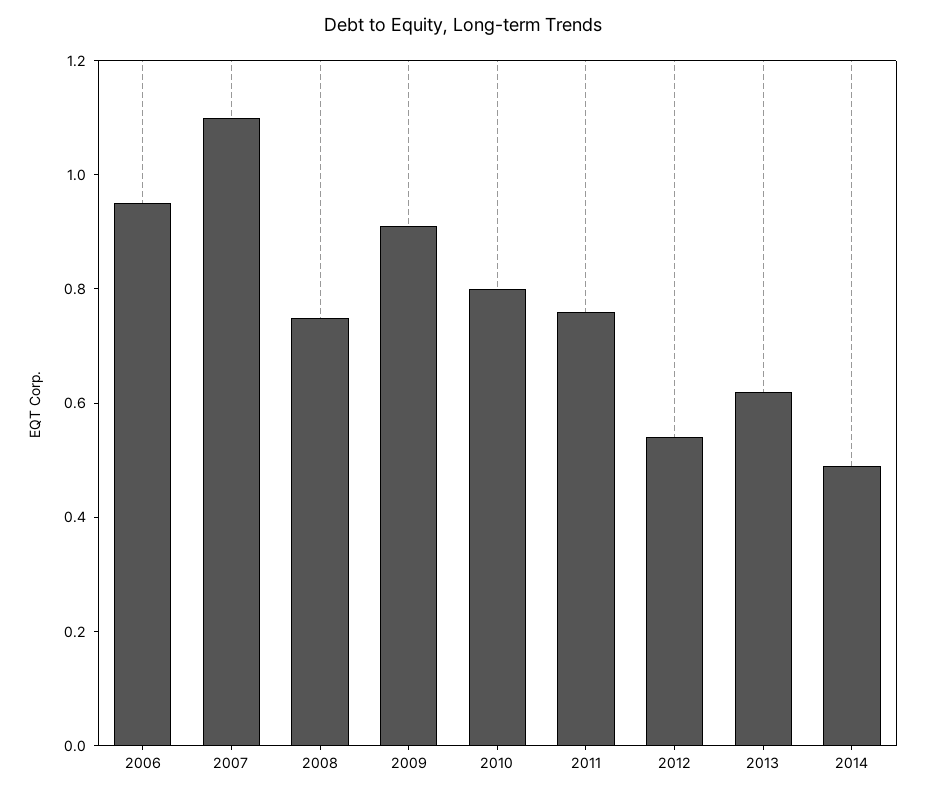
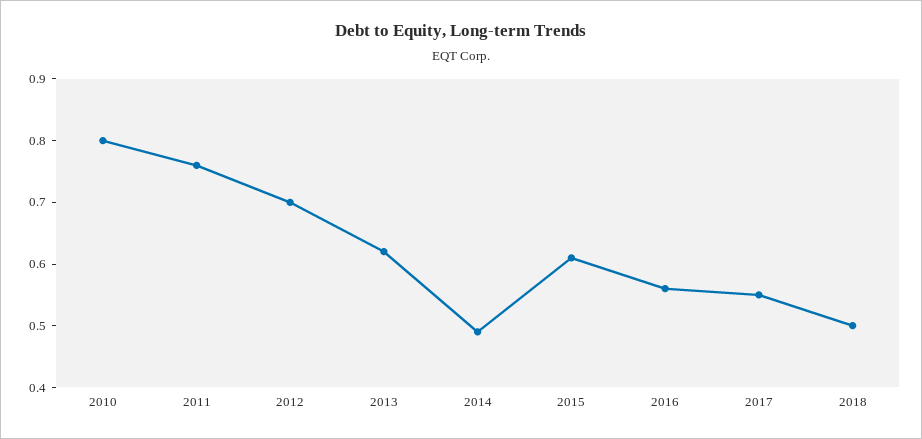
2006: 0.95 -> none
2007: 1.1 -> none
2008: 0.75 -> none
2009: 0.9 -> none
2012: 0.55 -> 0.7
2015: none -> 0.6
2016: none -> 0.55
2017: none -> 0.55
2018: none -> 0.5

